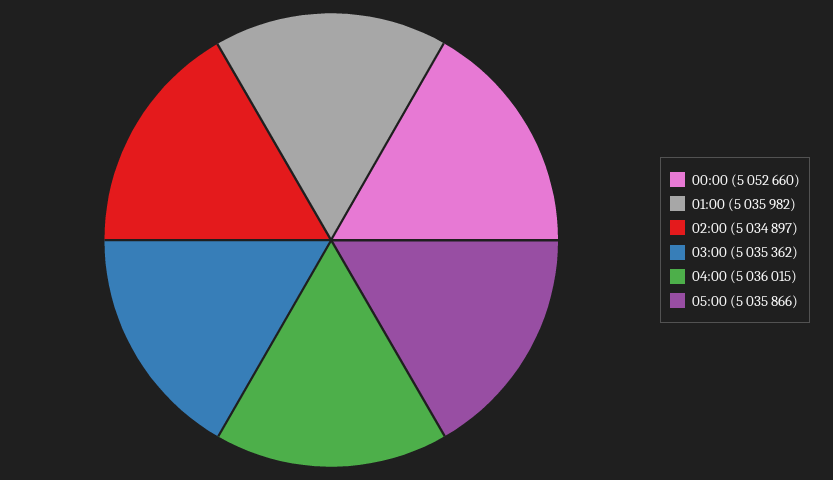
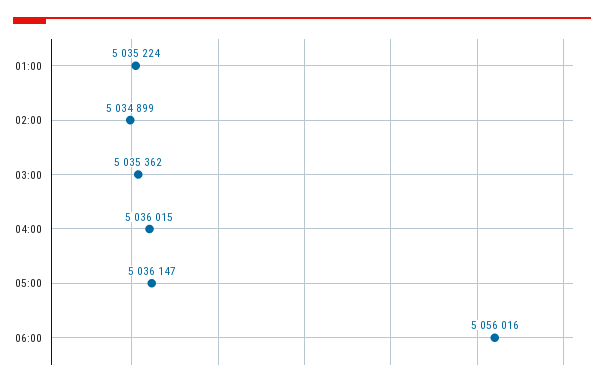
00:00: 5052660 -> none
01:00: 5035982 -> 5035224
02:00: 5034897 -> 5034899
05:00: 5035866 -> 5036147
06:00: none -> 5056016

